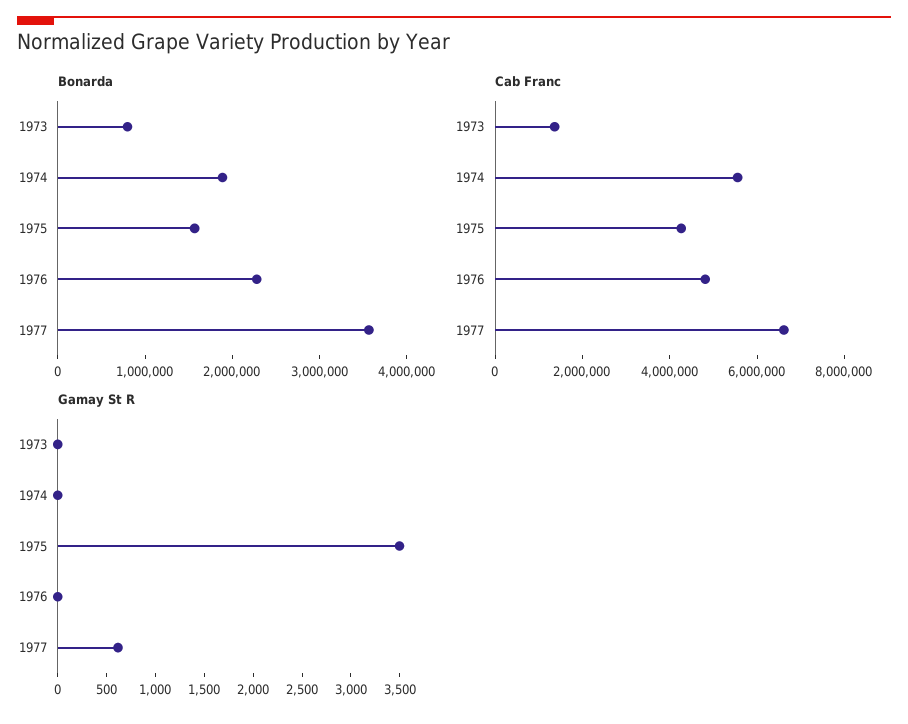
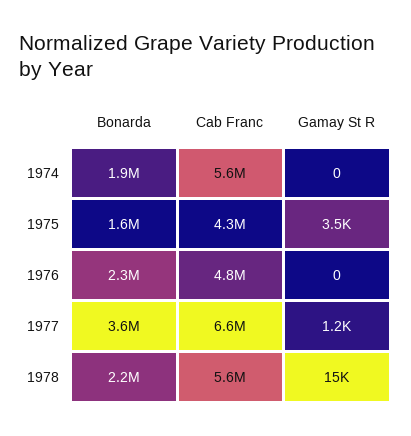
Bonarda, 1973: 800000 -> none
Cab Franc, 1973: 1500000 -> none
Gamay St R, 1973: 0 -> none
Gamay St R, 1977: 600 -> 1200
Bonarda, 1978: none -> 2200000
Cab Franc, 1978: none -> 5600000
Gamay St R, 1978: none -> 15000

